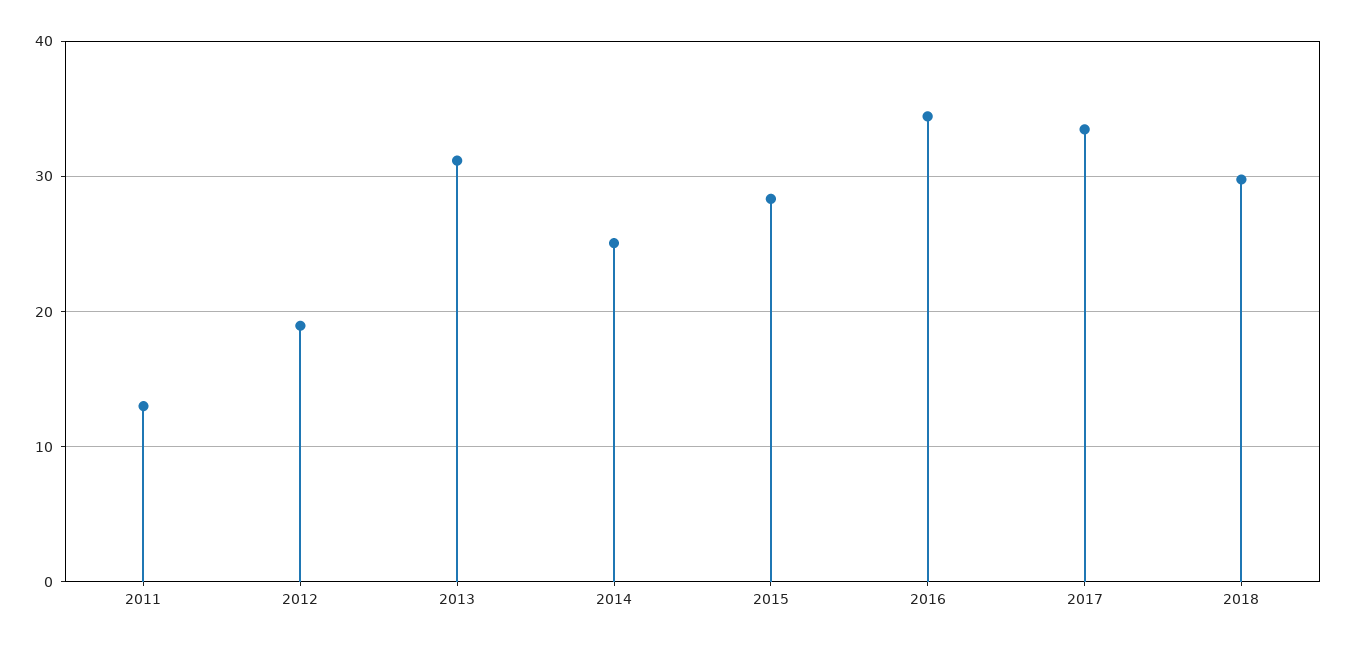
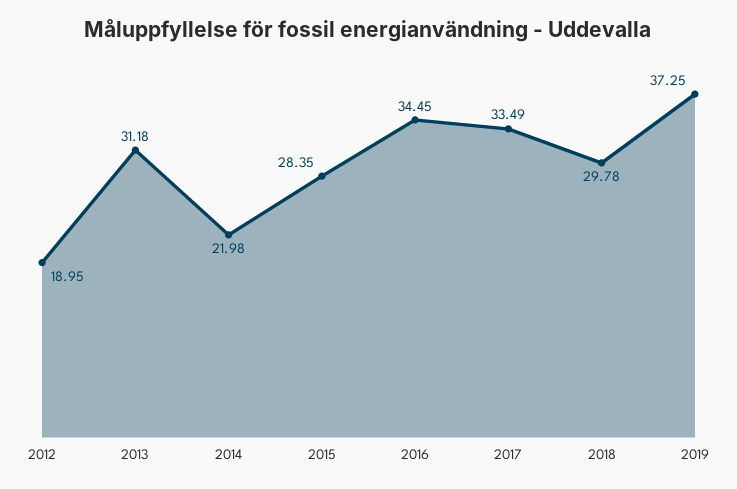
2011: 13 -> none
2014: 25 -> 21.98
2019: none -> 37.25

